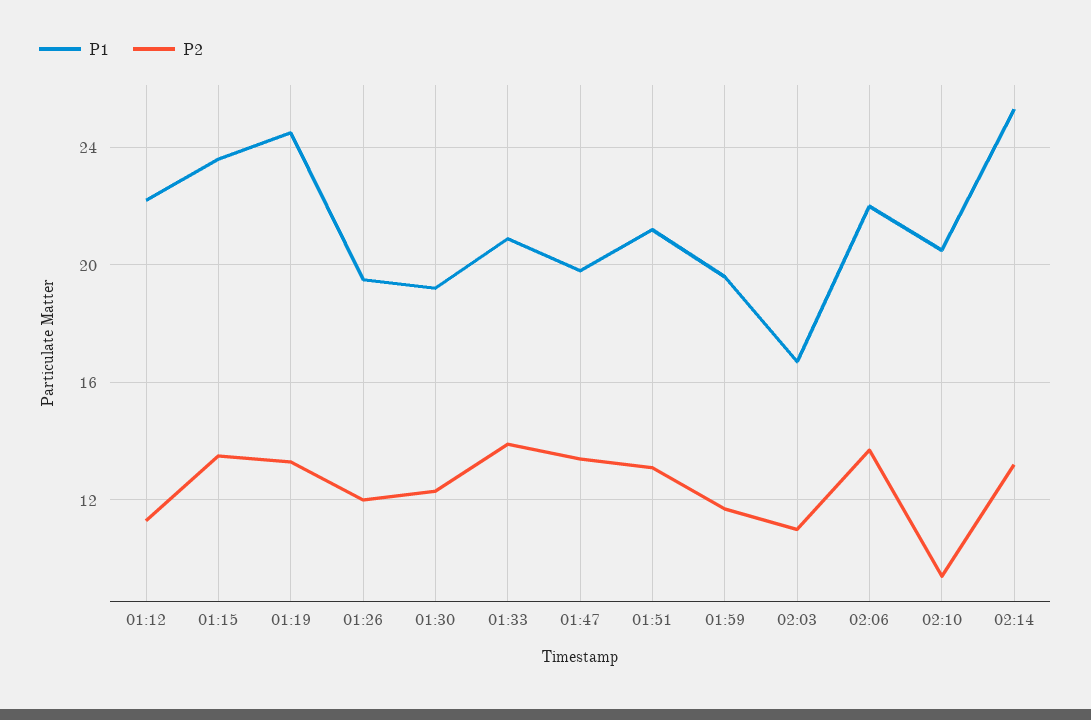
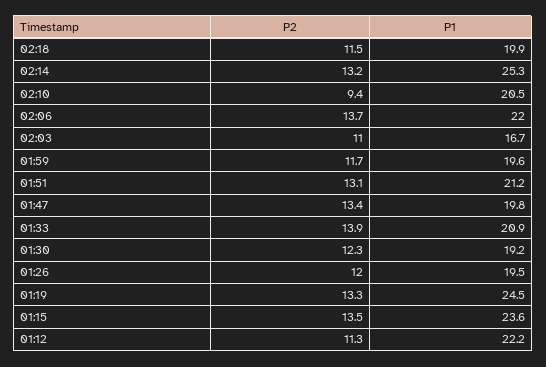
P2, 02:18: none -> 11.5
P1, 02:18: none -> 19.9

